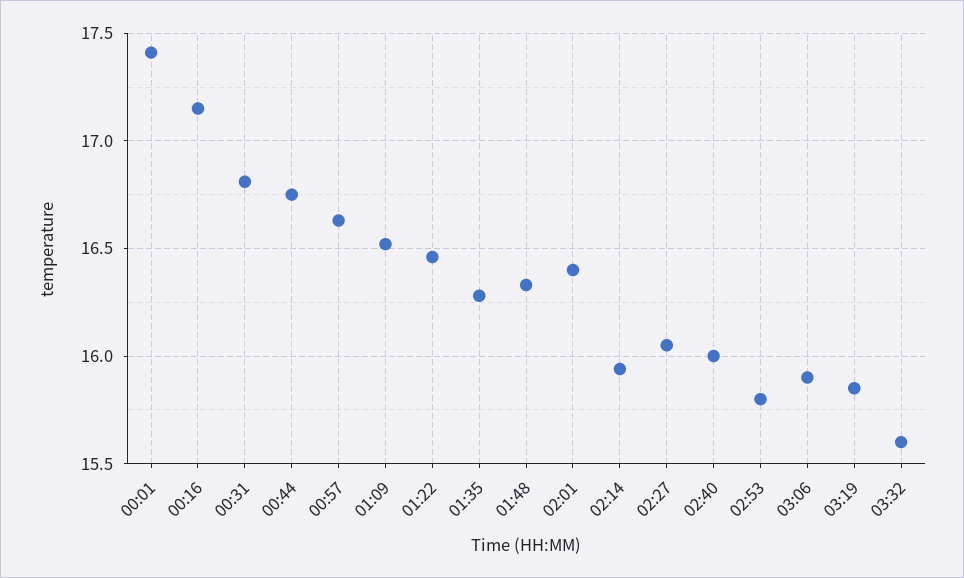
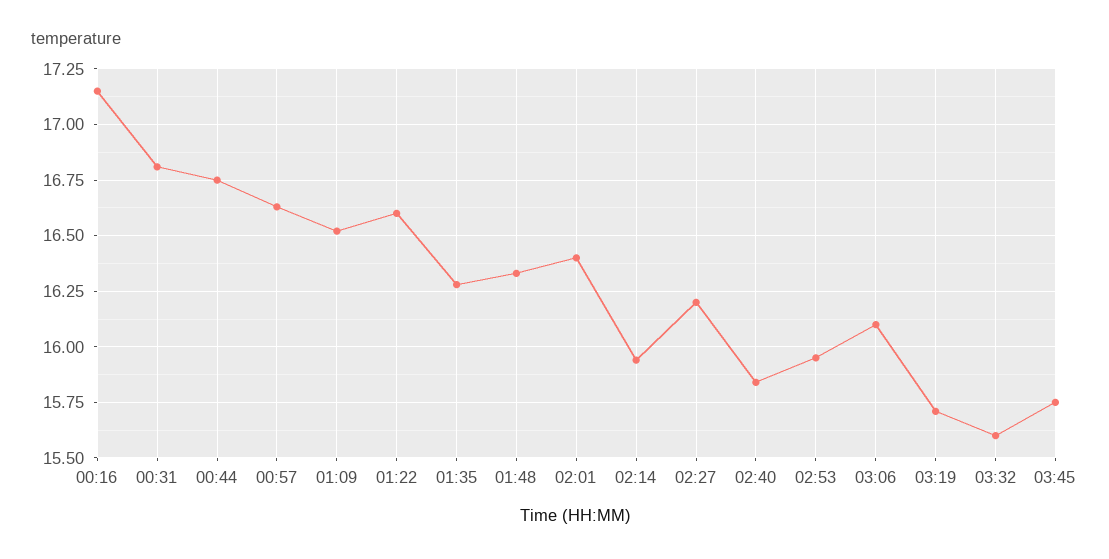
00:01: 17.4 -> none
01:22: 16.45 -> 16.6
02:27: 16.05 -> 16.2
02:40: 16 -> 15.85
02:53: 15.8 -> 15.95
03:06: 15.9 -> 16.1
03:19: 15.85 -> 15.7
03:45: none -> 15.75

